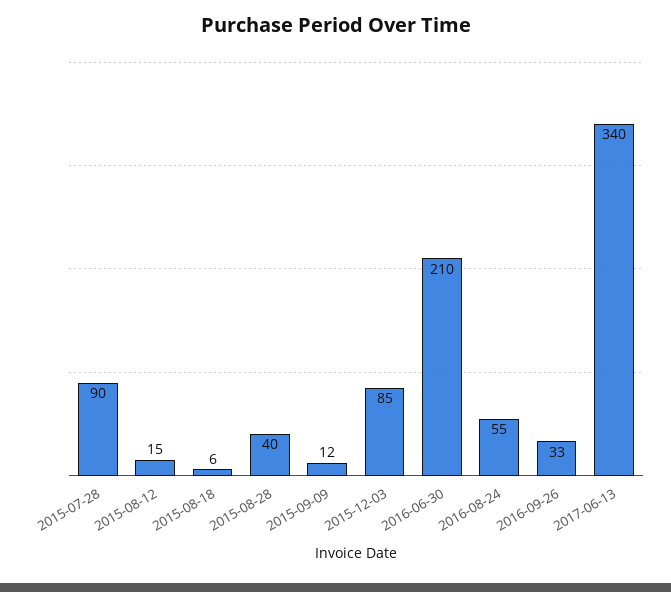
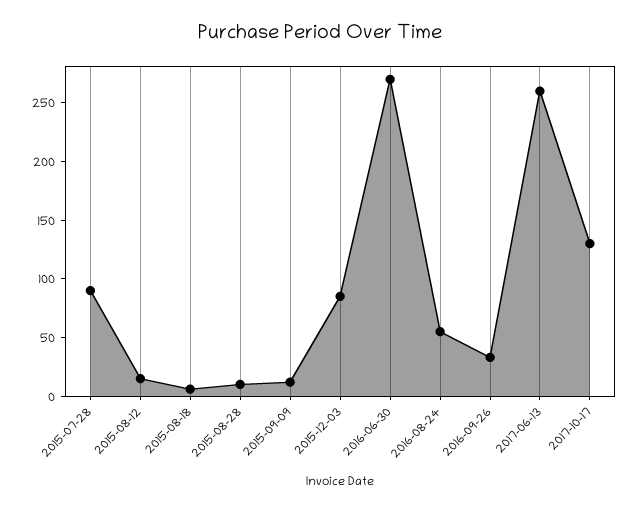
2015-08-28: 40 -> 10
2016-06-30: 210 -> 270
2017-06-13: 340 -> 260
2017-10-17: none -> 130

